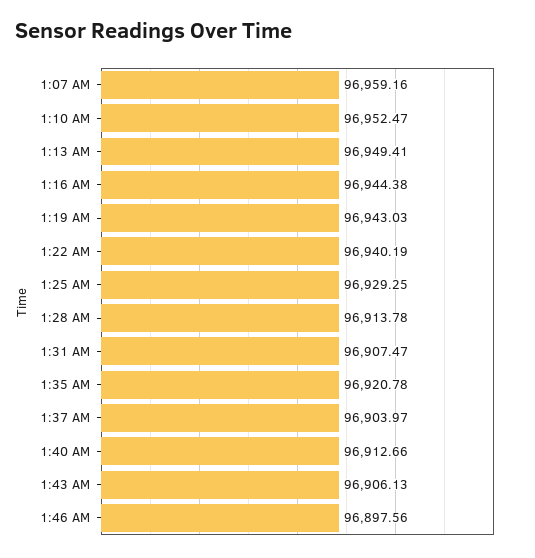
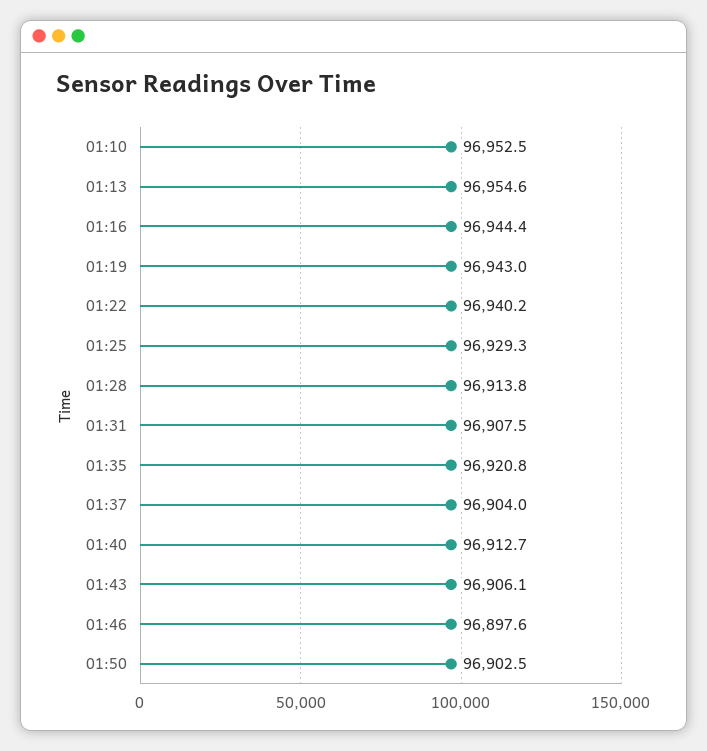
1:07 AM: 96959.16 -> none
1:13 AM: 96949.41 -> 96954.6
01:50: none -> 96902.5

